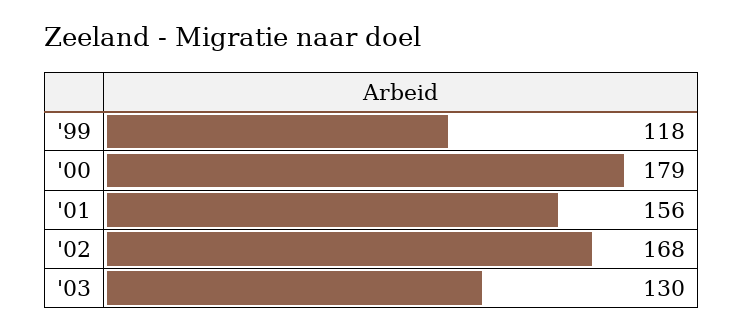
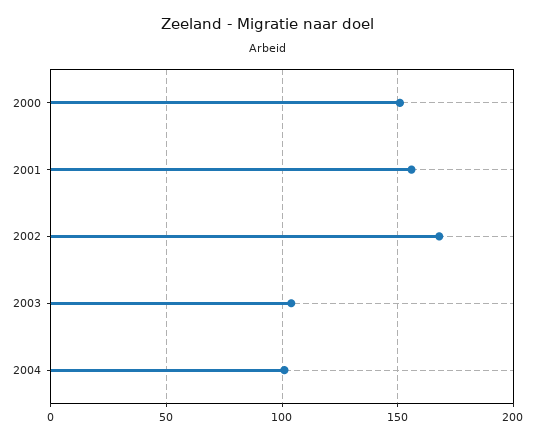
'99: 118 -> none
'00: 179 -> 150
'03: 130 -> 105
2004: none -> 100

